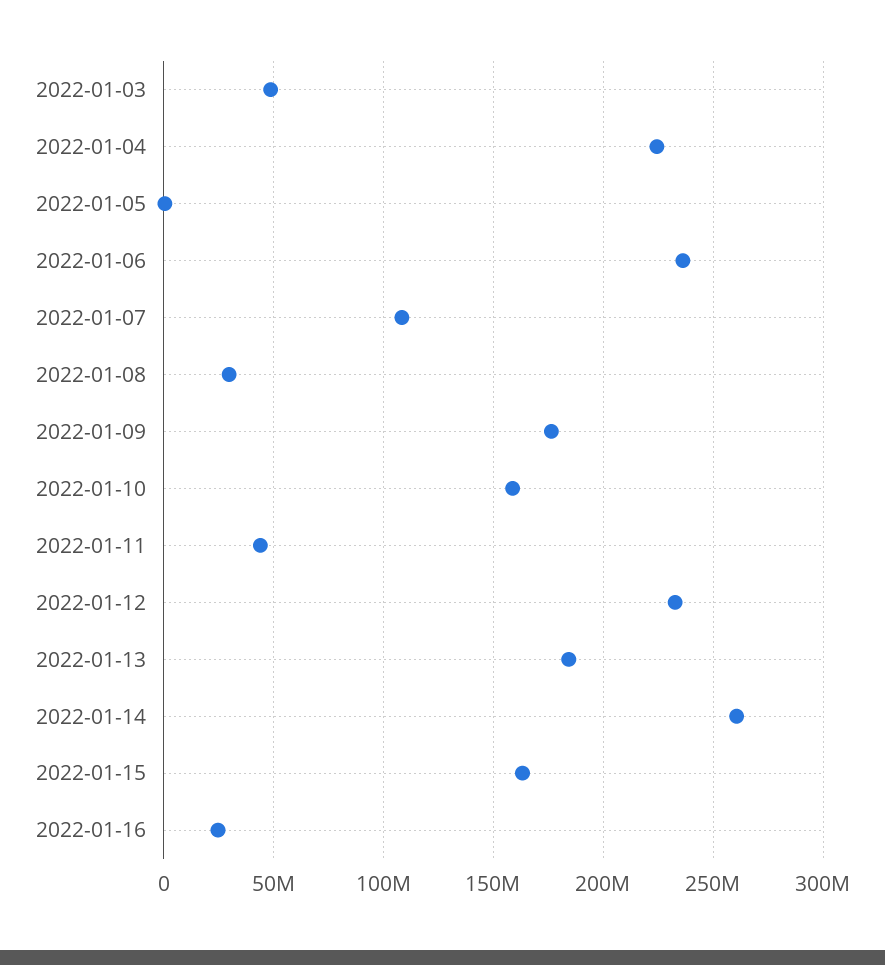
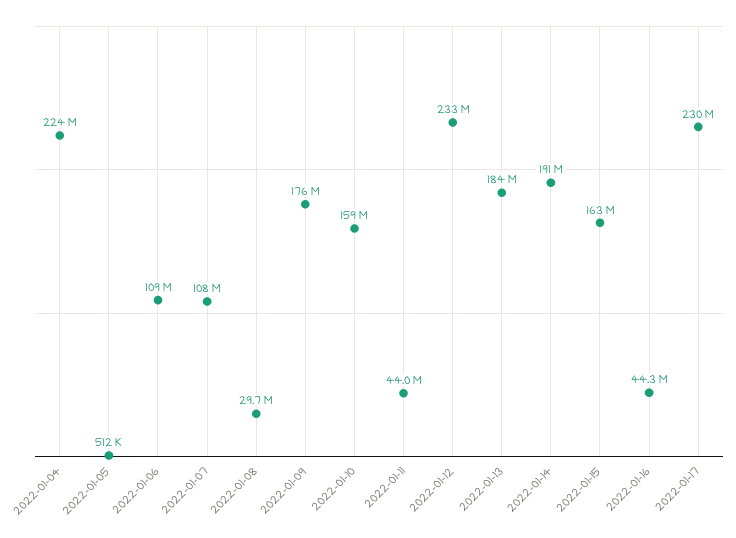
2022-01-03: 50000000 -> none
2022-01-06: 235000000 -> 109000000
2022-01-14: 260000000 -> 191000000
2022-01-16: 25000000 -> 44300000
2022-01-17: none -> 230000000

